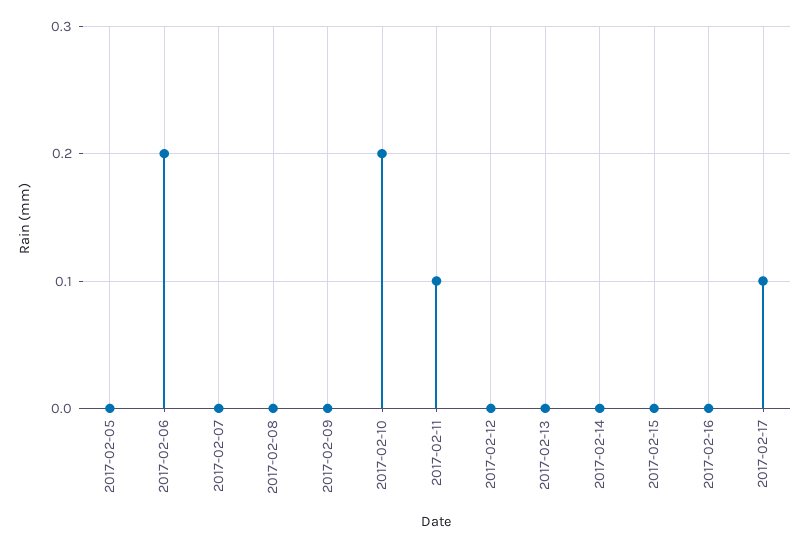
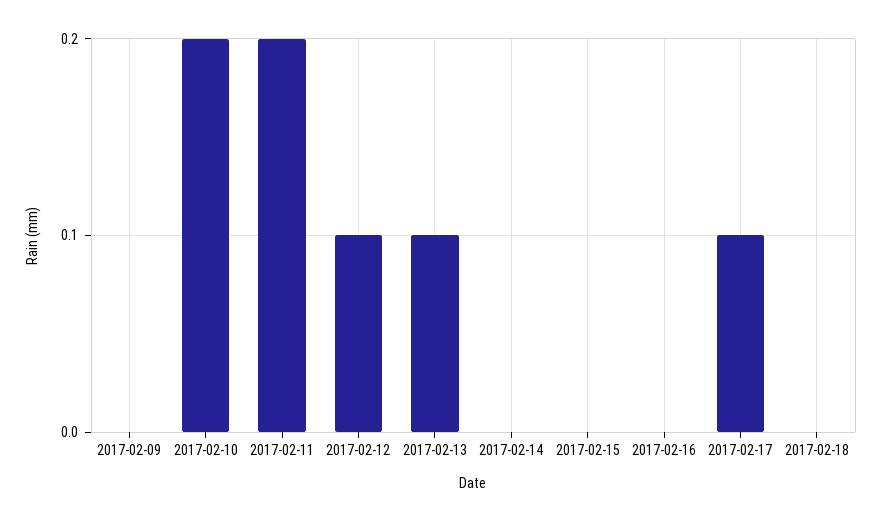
2017-02-05: 0 -> none
2017-02-06: 0.2 -> none
2017-02-07: 0 -> none
2017-02-08: 0 -> none
2017-02-11: 0.1 -> 0.2
2017-02-12: 0 -> 0.1
2017-02-13: 0 -> 0.1
2017-02-18: none -> 0

